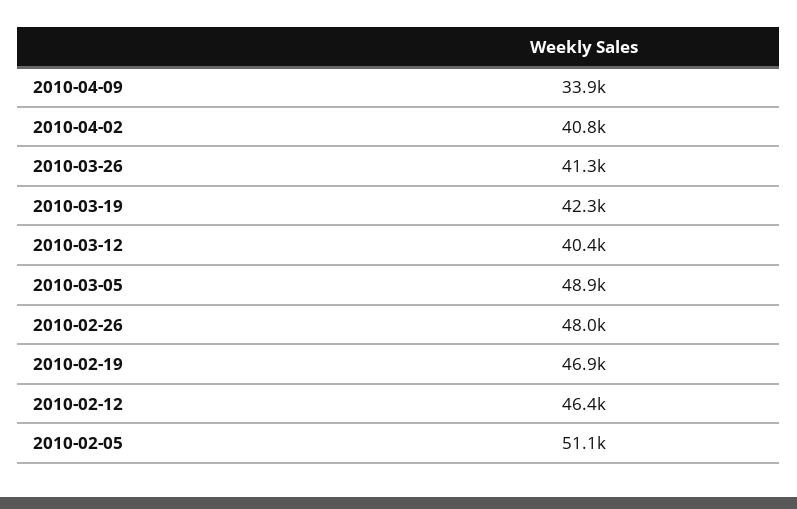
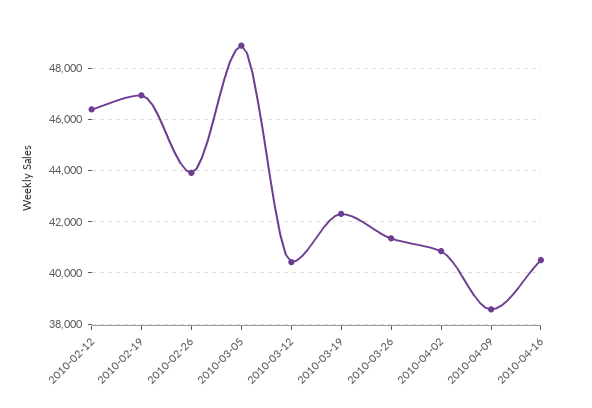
2010-04-09: 33900 -> 38500
2010-02-26: 48000 -> 44000
2010-02-05: 51100 -> none
2010-04-16: none -> 40500

